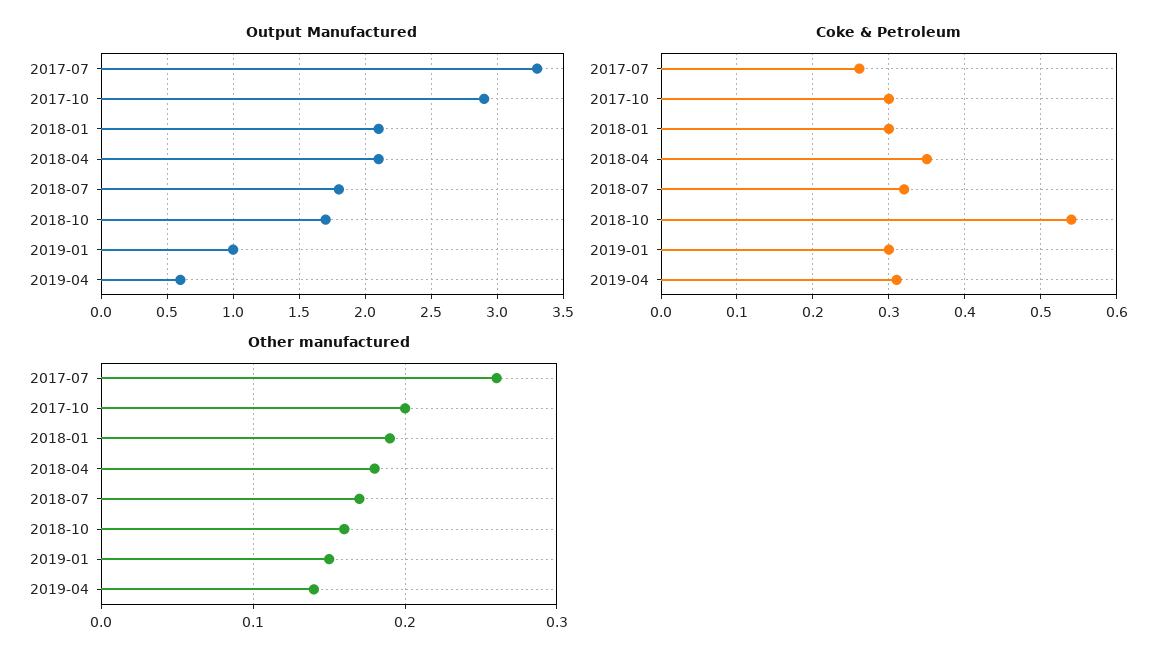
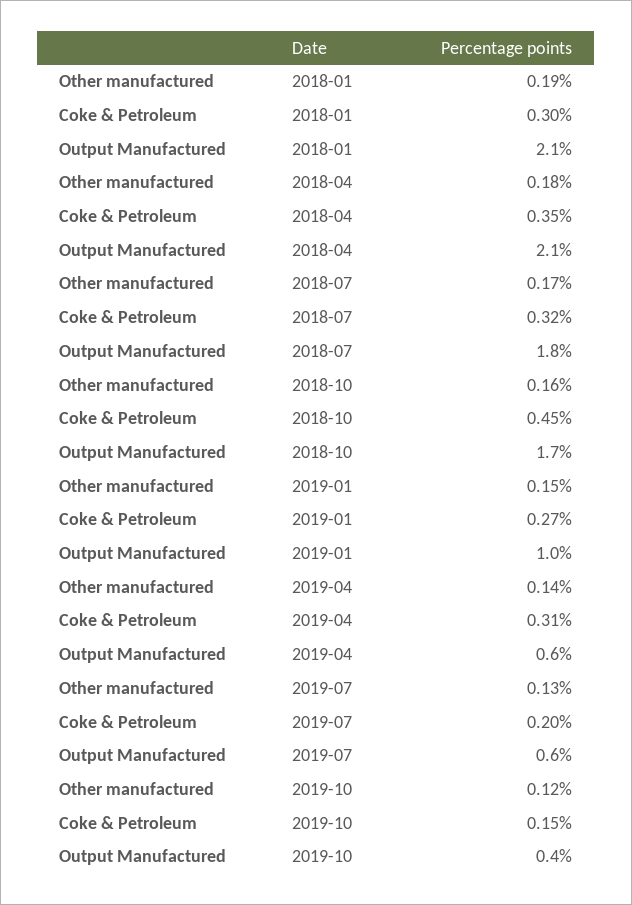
Output Manufactured, 2017-07: 3.3 -> none
Output Manufactured, 2017-10: 2.9 -> none
Coke & Petroleum, 2017-07: 0.26 -> none
Coke & Petroleum, 2017-10: 0.3 -> none
Coke & Petroleum, 2018-10: 0.54 -> 0.45
Coke & Petroleum, 2019-01: 0.3 -> 0.27
Other manufactured, 2017-07: 0.26 -> none
Other manufactured, 2017-10: 0.2 -> none
Other manufactured, 2019-07: none -> 0.13
Coke & Petroleum, 2019-07: none -> 0.2
Output Manufactured, 2019-07: none -> 0.6
Other manufactured, 2019-10: none -> 0.12
Coke & Petroleum, 2019-10: none -> 0.15
Output Manufactured, 2019-10: none -> 0.4

